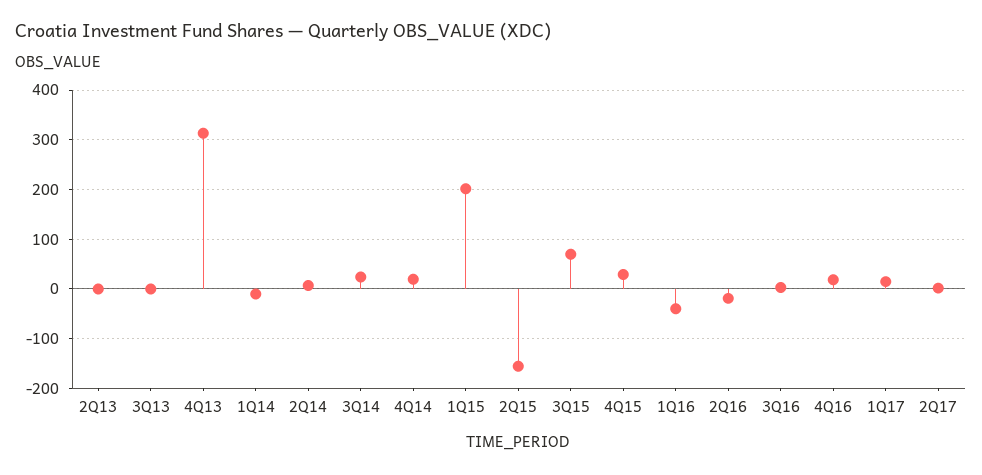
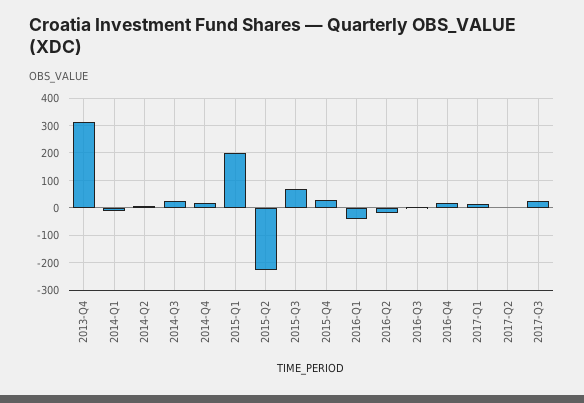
2Q13: 0 -> none
3Q13: 0 -> none
2Q15: -160 -> -225
2017-Q3: none -> 25

